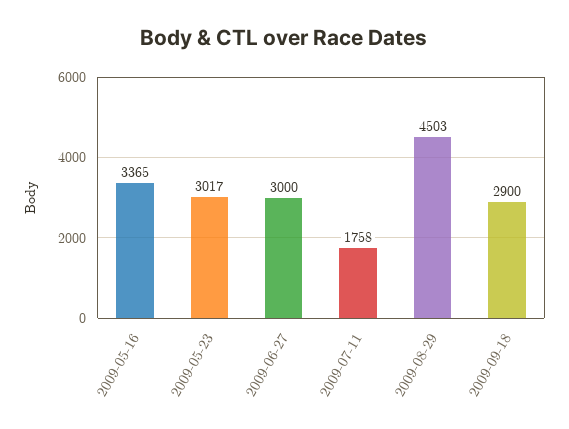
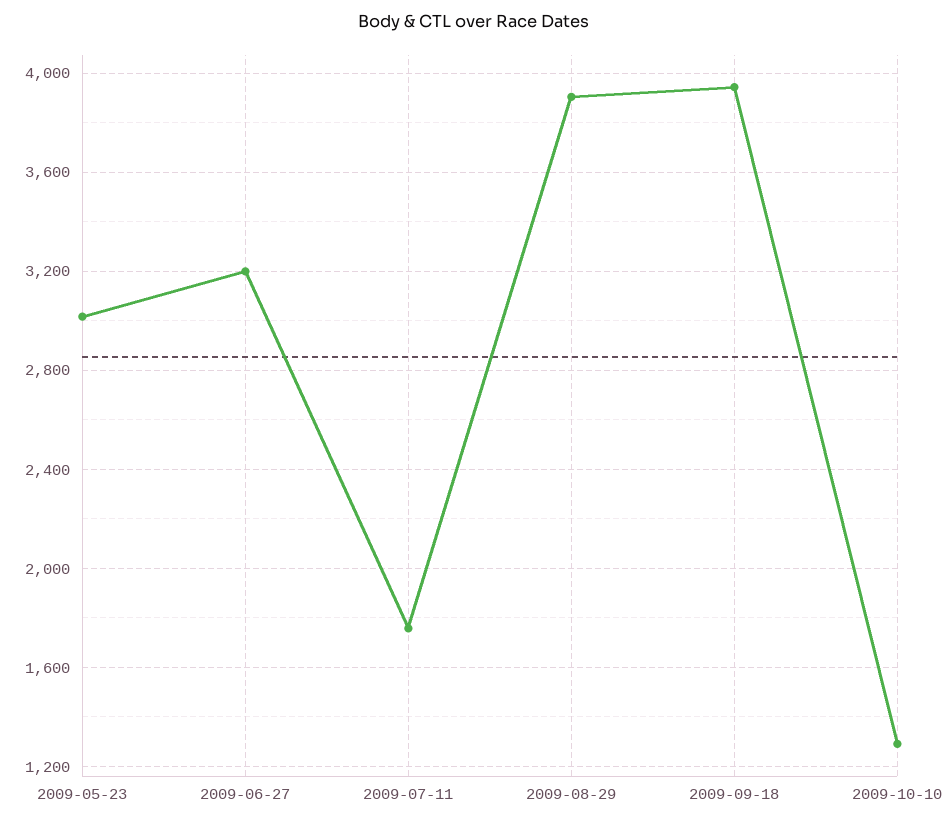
2009-05-16: 3365 -> none
2009-06-27: 3000 -> 3200
2009-08-29: 4503 -> 3900
2009-09-18: 2900 -> 3950
2009-10-10: none -> 1300

